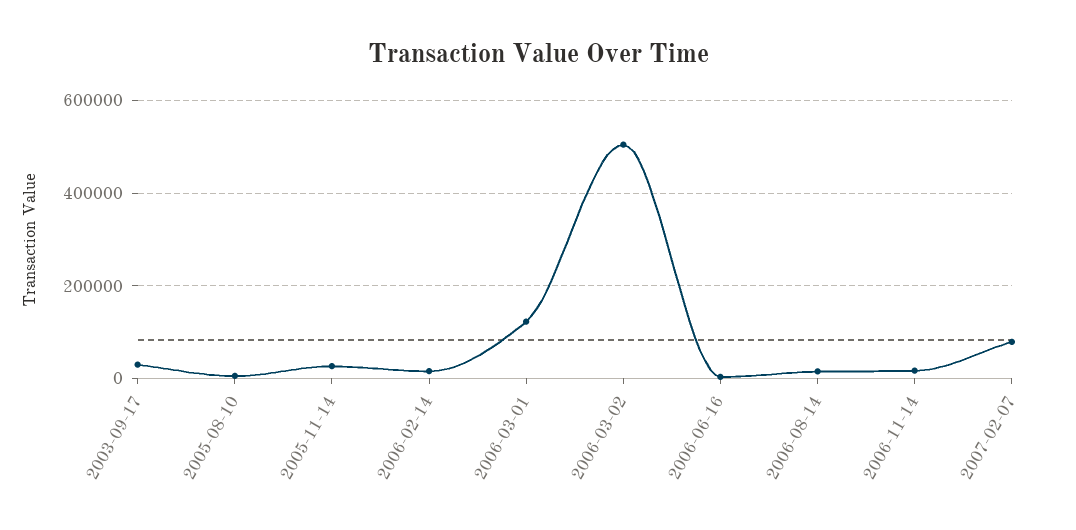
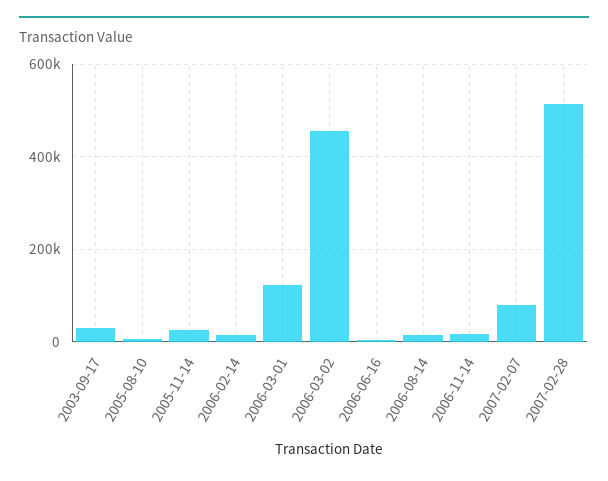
2006-03-02: 500000 -> 460000
2007-02-28: none -> 520000

